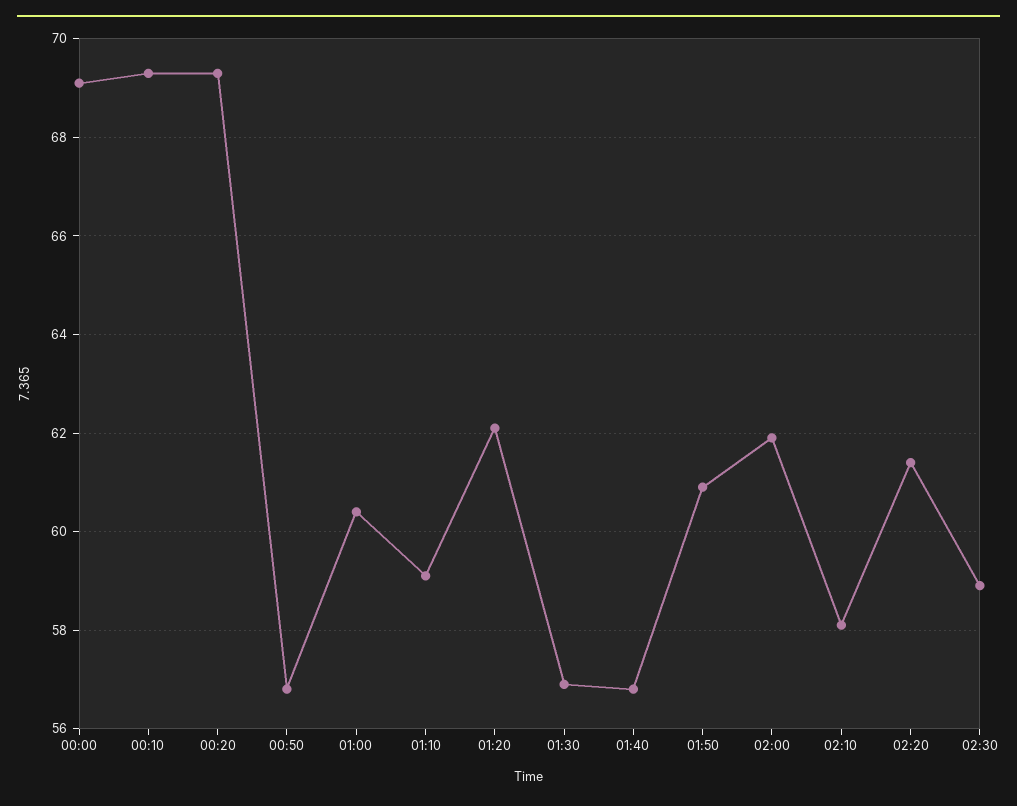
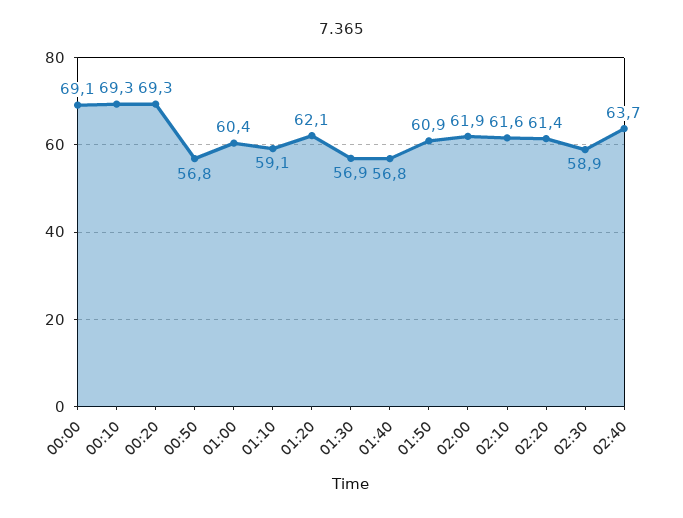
02:10: 58 -> 61.6
02:40: none -> 63.7

